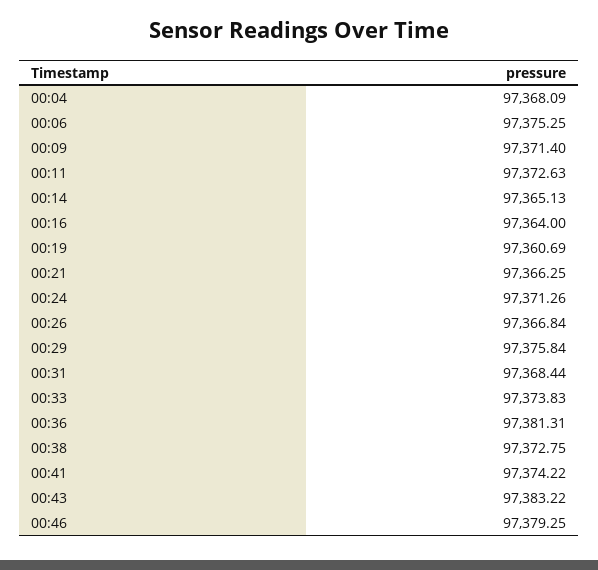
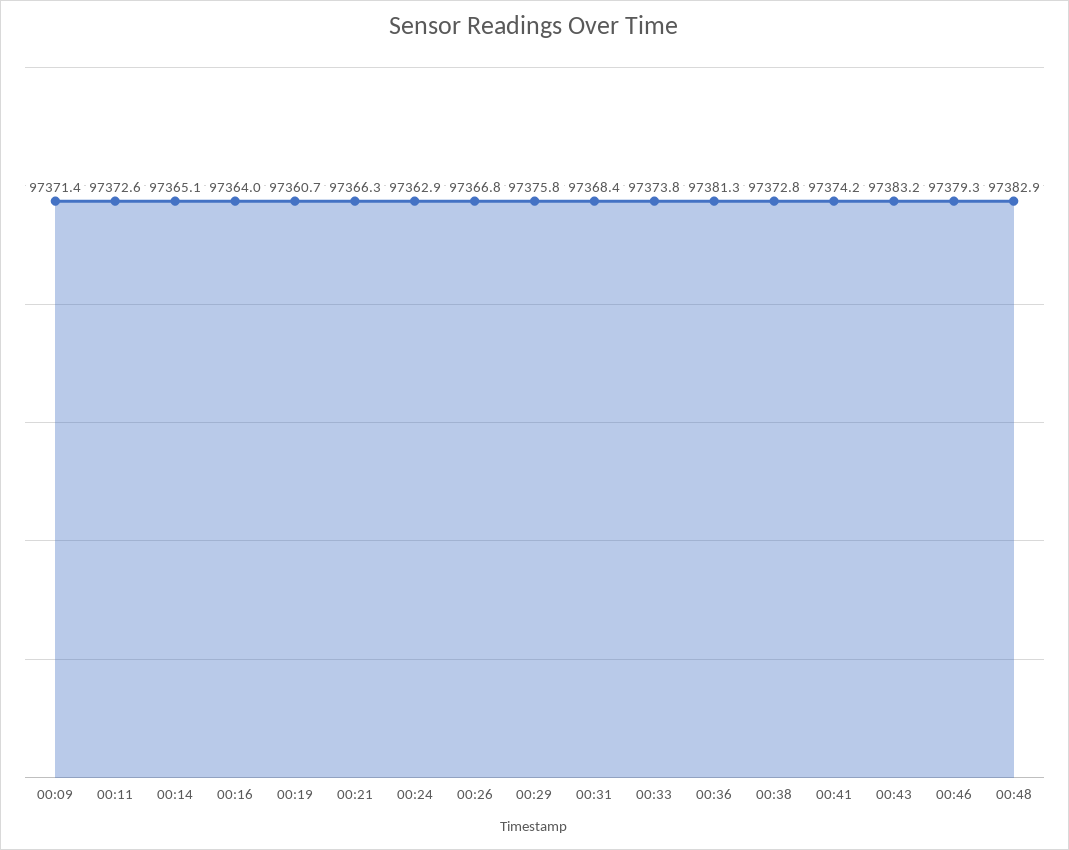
00:04: 97368.09 -> none
00:06: 97375.25 -> none
00:24: 97371.26 -> 97362.9
00:48: none -> 97382.9

